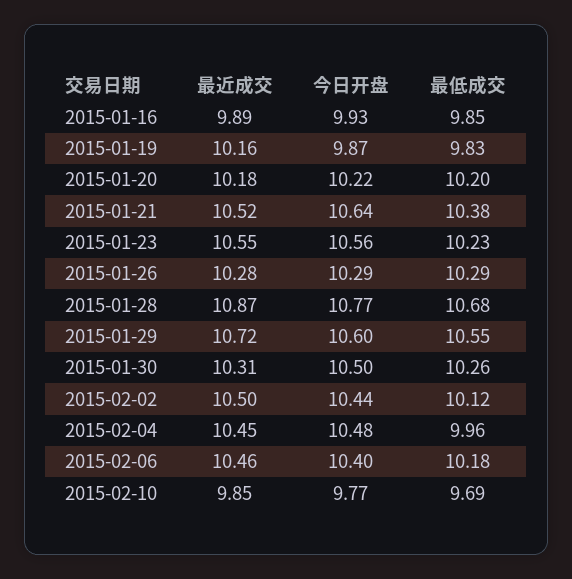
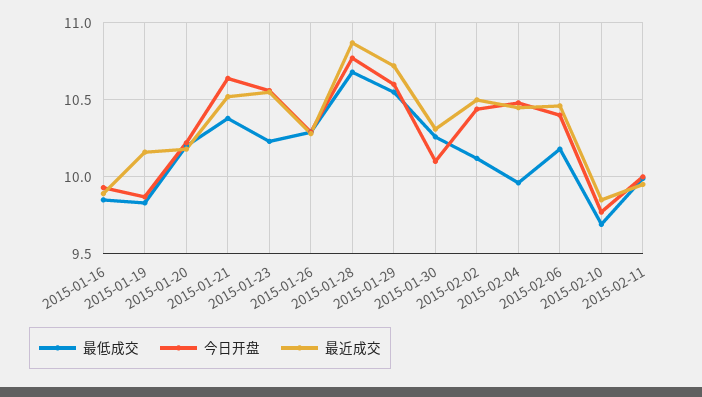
今日开盘, 2015-01-30: 10.5 -> 10.1
最低成交, 2015-02-11: none -> 10
今日开盘, 2015-02-11: none -> 10
最近成交, 2015-02-11: none -> 9.95

